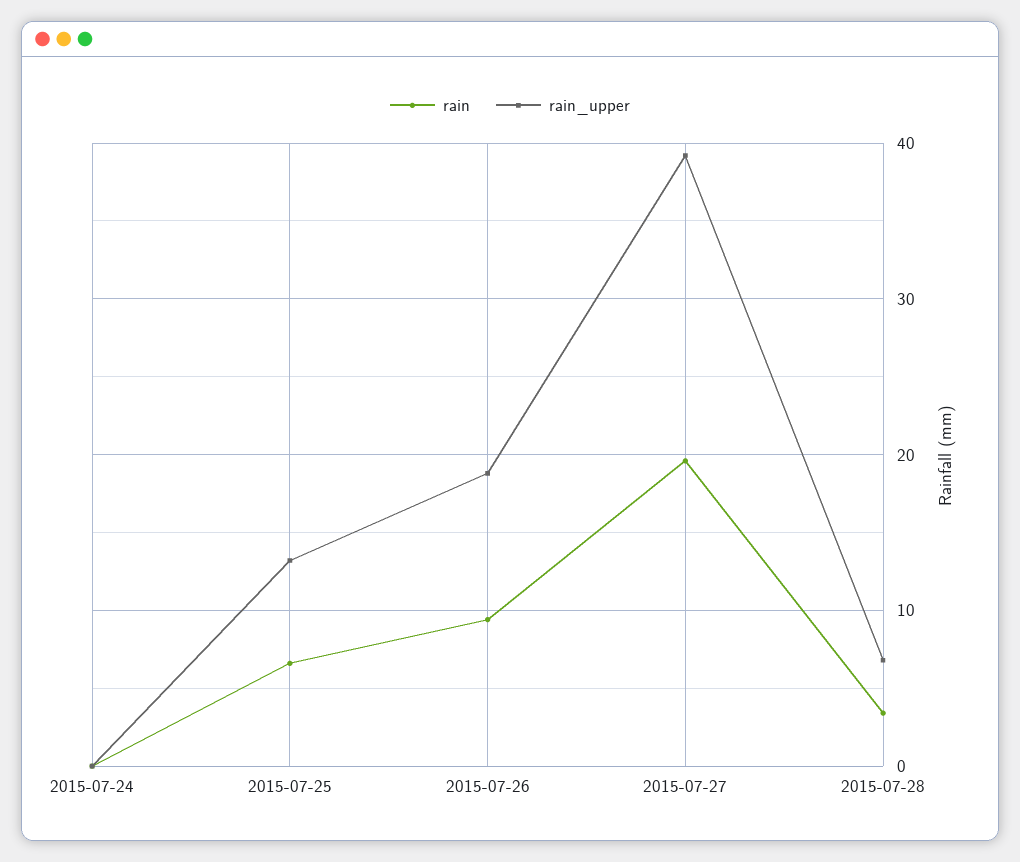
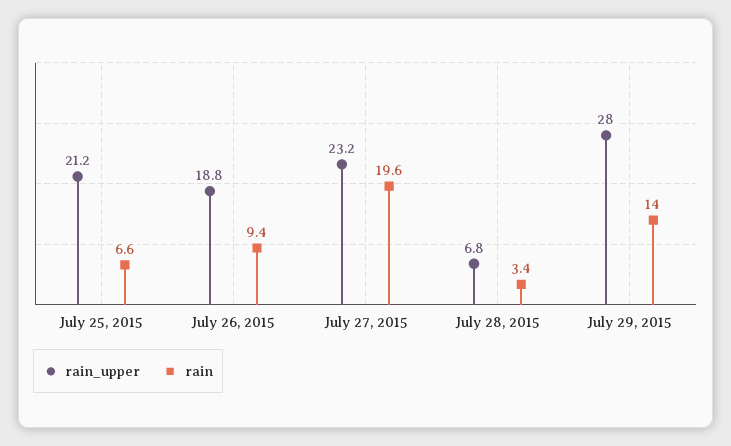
rain, 2015-07-24: 0 -> none
rain_upper, 2015-07-24: 0 -> none
rain_upper, 2015-07-25: 13 -> 21.2
rain_upper, 2015-07-27: 39 -> 23.2
rain_upper, July 29, 2015: none -> 28
rain, July 29, 2015: none -> 14

